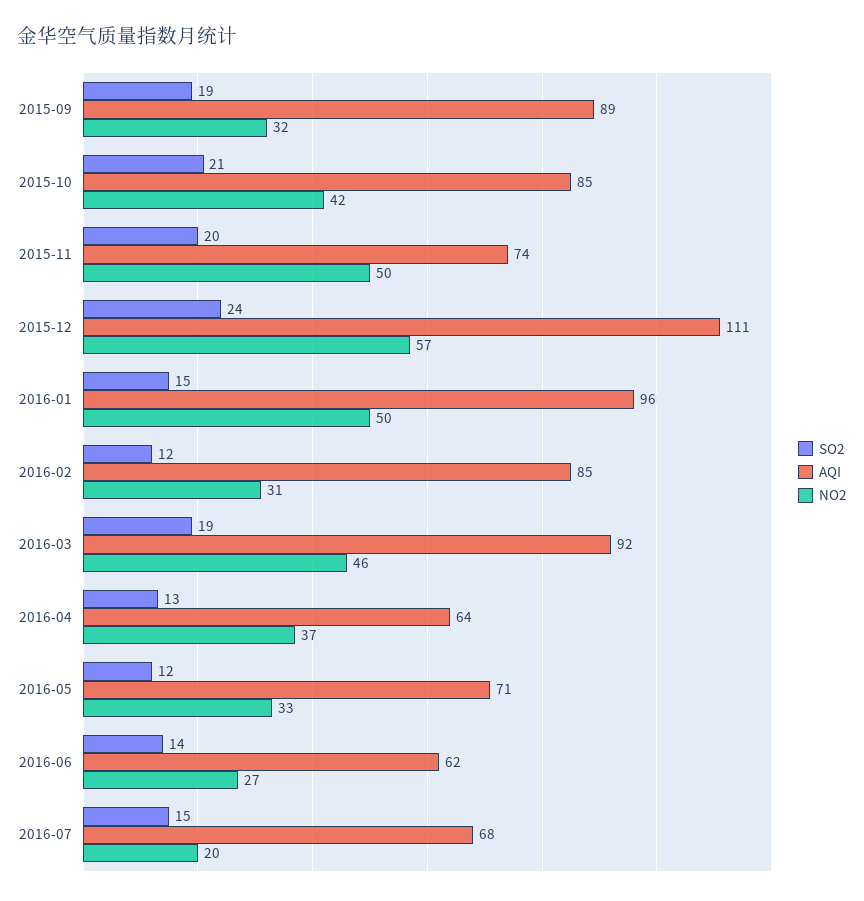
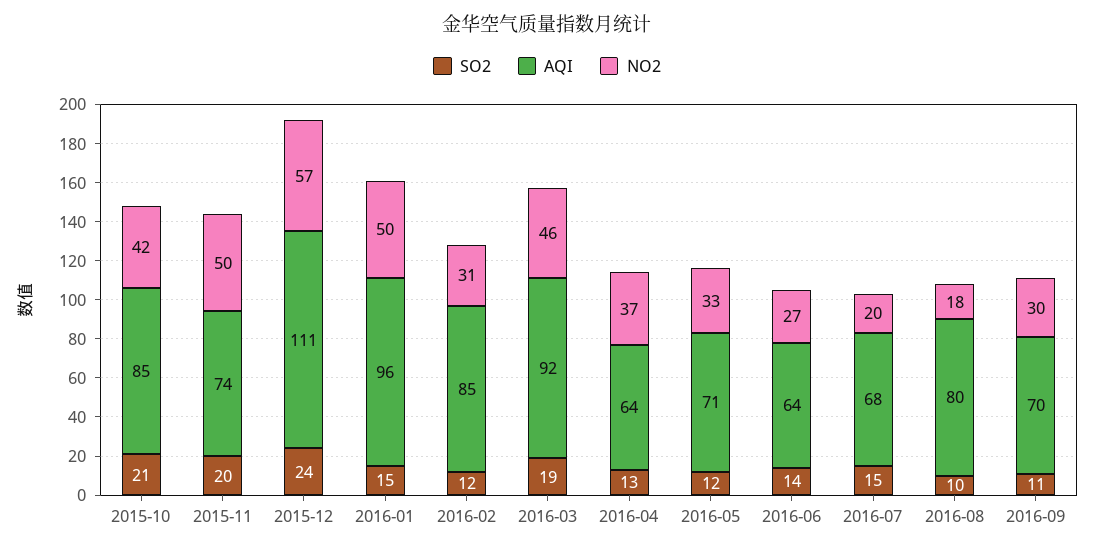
SO2, 2015-09: 19 -> none
AQI, 2015-09: 89 -> none
NO2, 2015-09: 32 -> none
AQI, 2016-06: 62 -> 64
SO2, 2016-08: none -> 10
AQI, 2016-08: none -> 80
NO2, 2016-08: none -> 18
SO2, 2016-09: none -> 11
AQI, 2016-09: none -> 70
NO2, 2016-09: none -> 30

